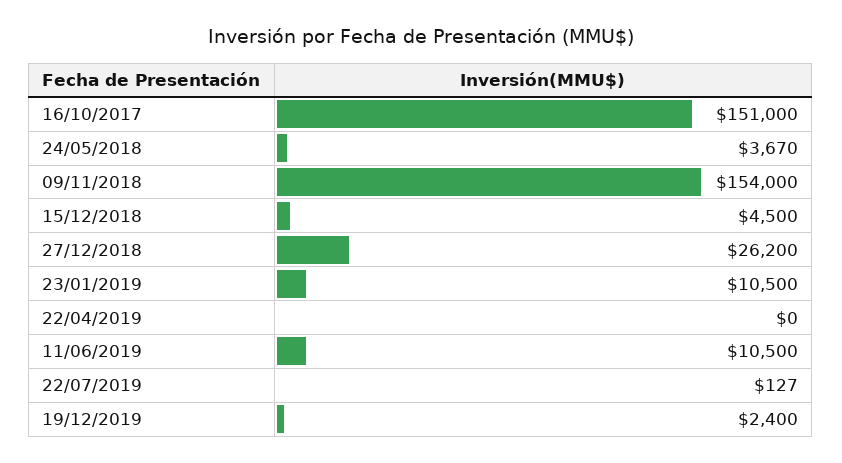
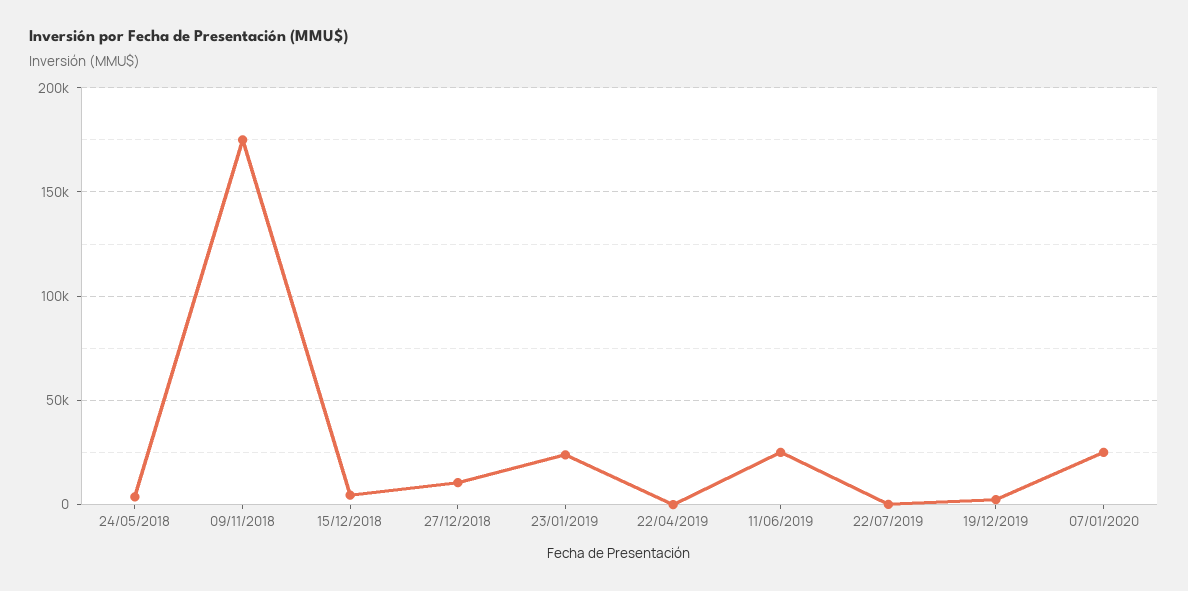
16/10/2017: 151000 -> none
09/11/2018: 154000 -> 175000
27/12/2018: 26200 -> 10000
23/01/2019: 10500 -> 25000
11/06/2019: 10500 -> 25000
07/01/2020: none -> 25000

